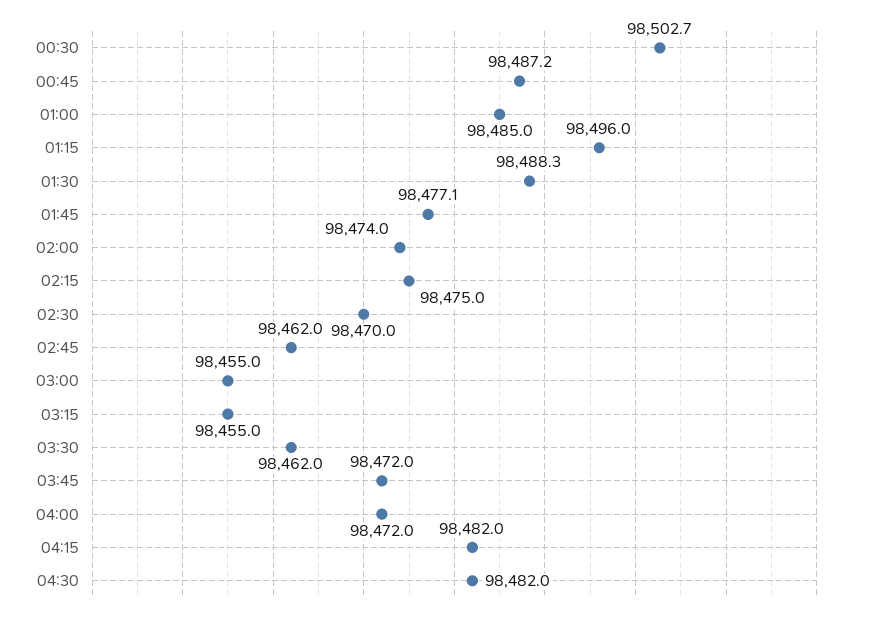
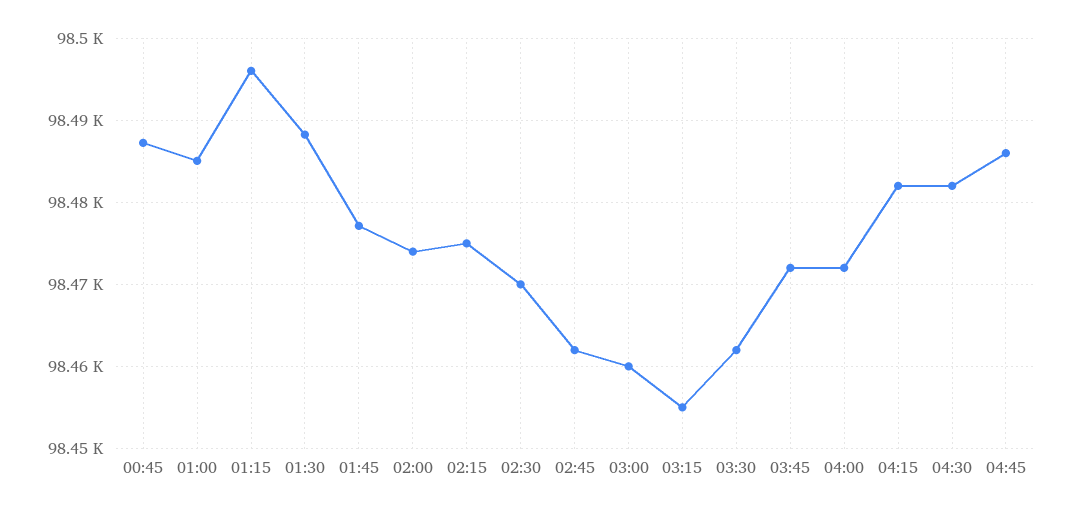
00:30: 98502.7 -> none
03:00: 98455 -> 98460
04:45: none -> 98486

